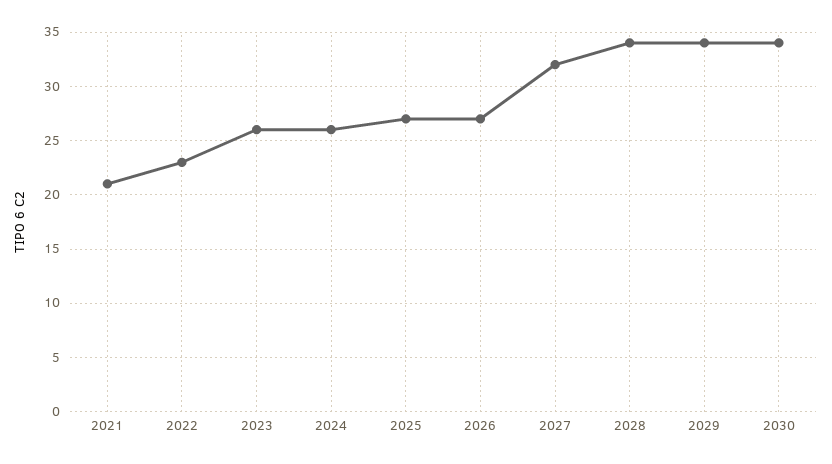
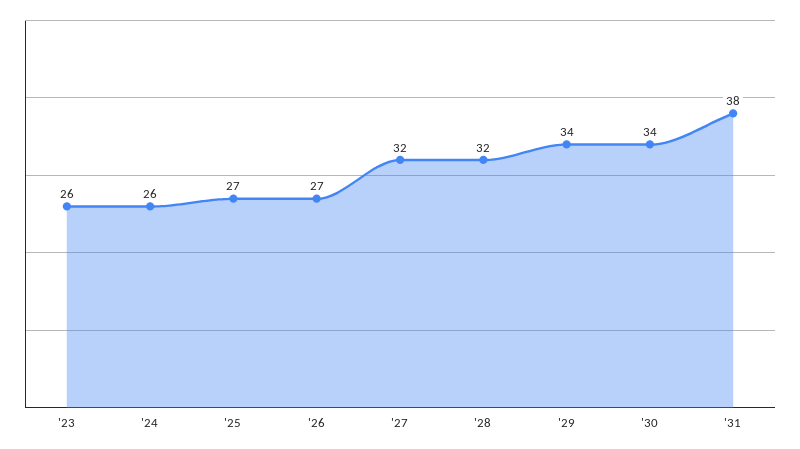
2021: 21 -> none
2022: 23 -> none
2028: 34 -> 32
'31: none -> 38

